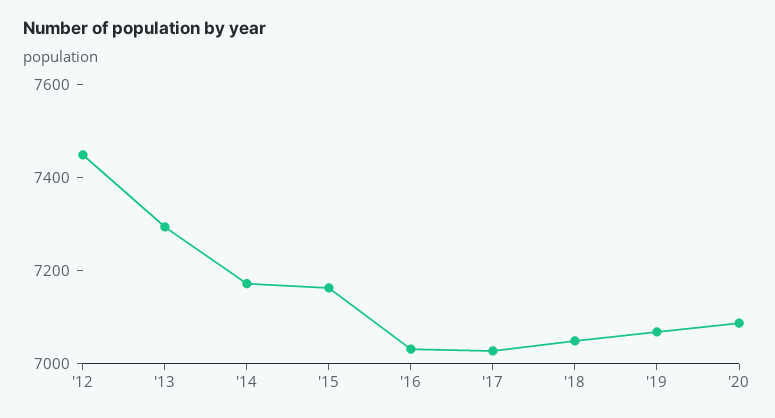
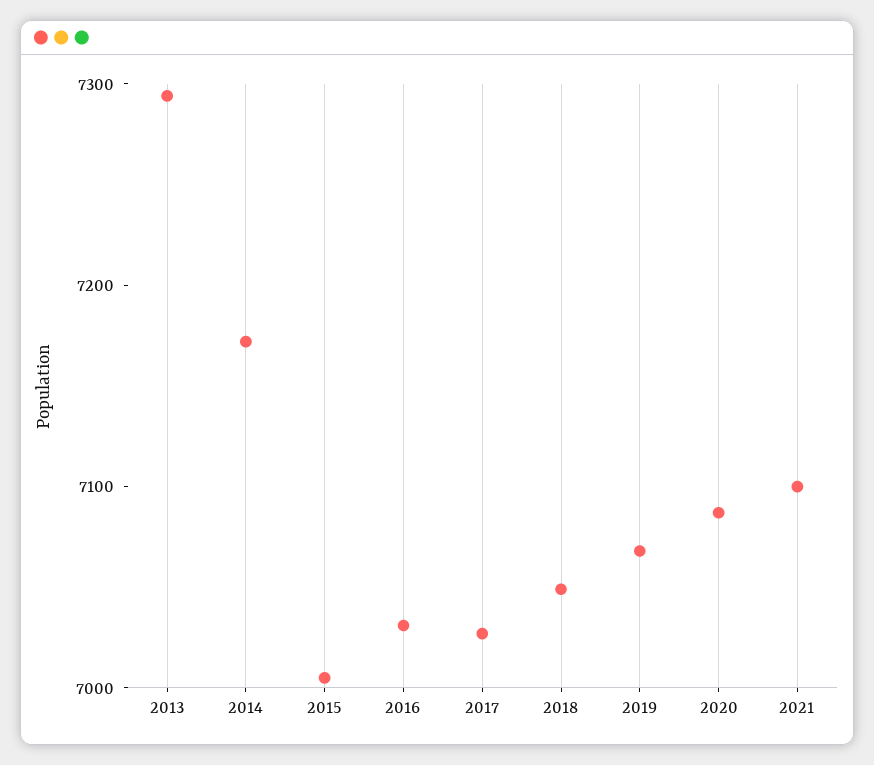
'12: 7450 -> none
'15: 7150 -> 7000
2021: none -> 7100

